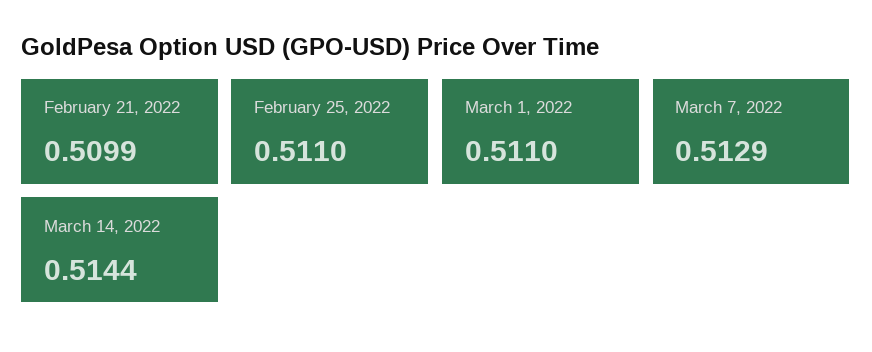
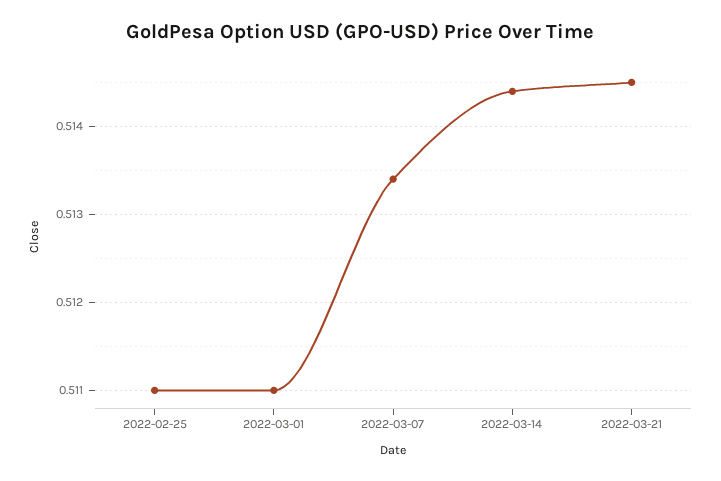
February 21, 2022: 0.5099 -> none
March 7, 2022: 0.5129 -> 0.5134
2022-03-21: none -> 0.5145

